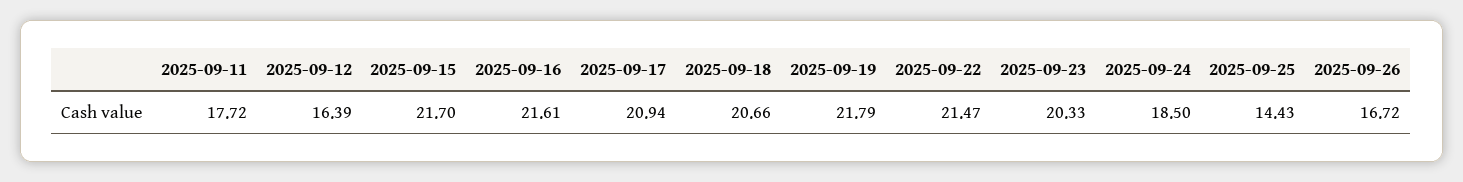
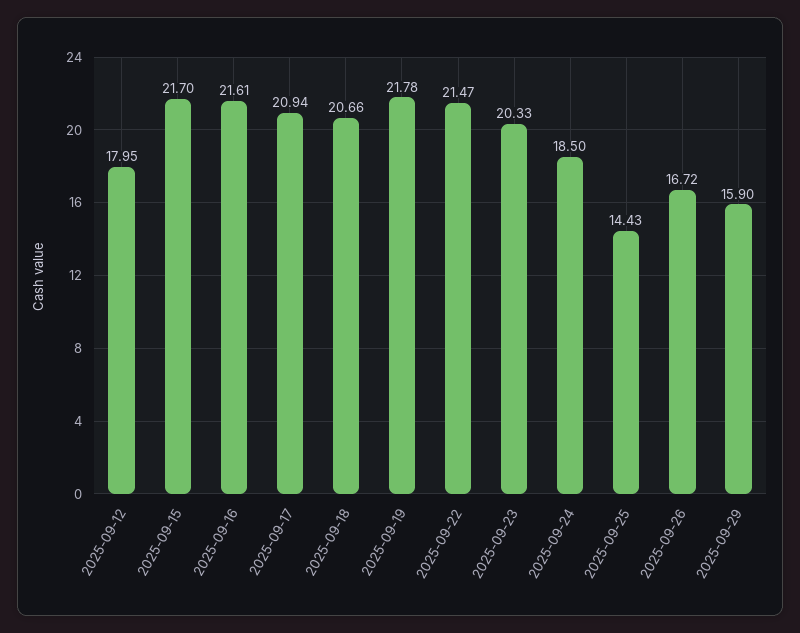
2025-09-11: 17.72 -> none
2025-09-12: 16.39 -> 17.95
2025-09-19: 21.79 -> 21.78
2025-09-29: none -> 15.9

